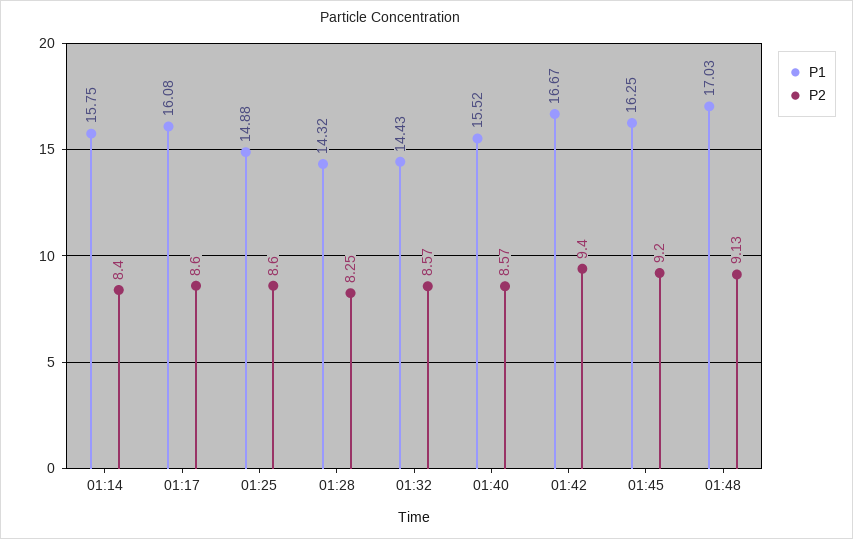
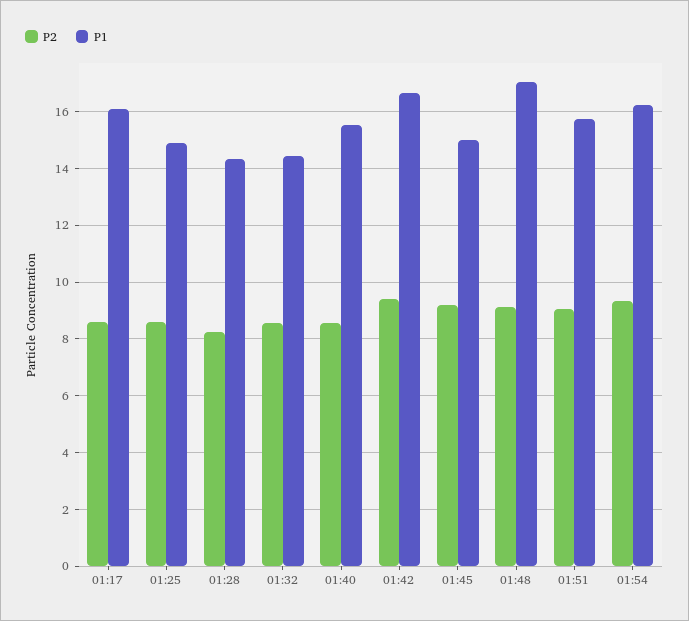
P1, 01:14: 15.75 -> none
P2, 01:14: 8.4 -> none
P1, 01:45: 16.25 -> 15
P2, 01:51: none -> 9
P1, 01:51: none -> 15.75
P2, 01:54: none -> 9.25
P1, 01:54: none -> 16.25

